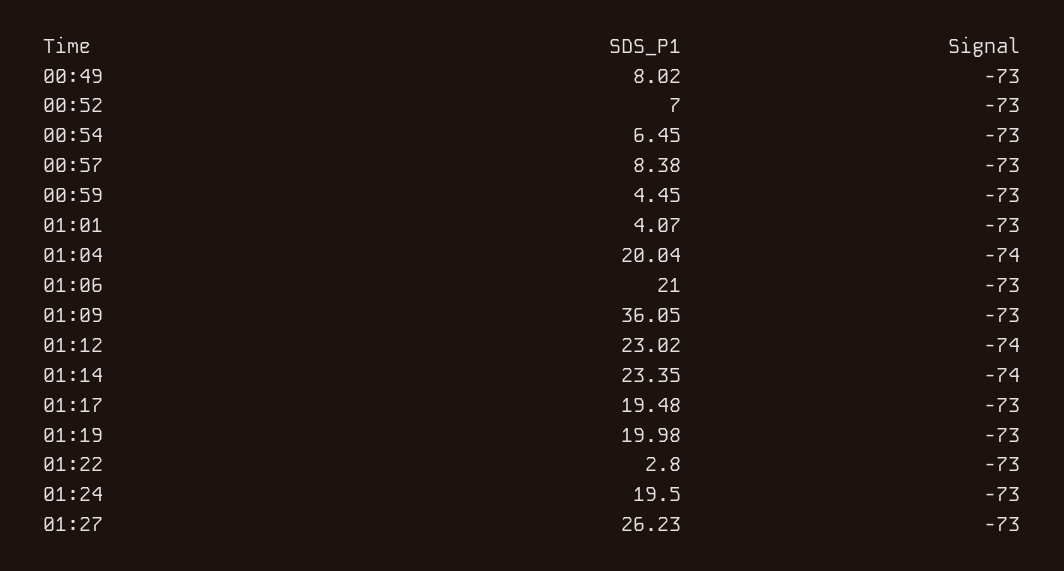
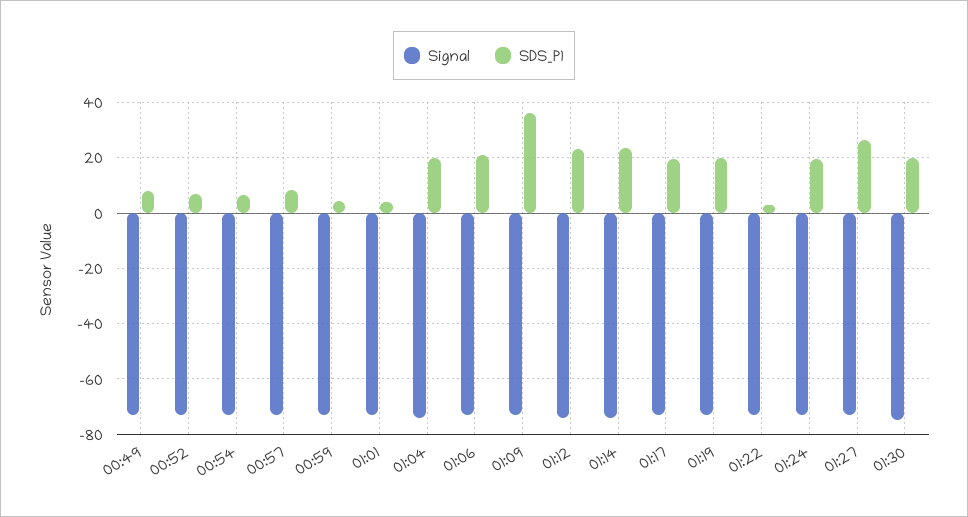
Signal, 01:30: none -> -75
SDS_P1, 01:30: none -> 20

